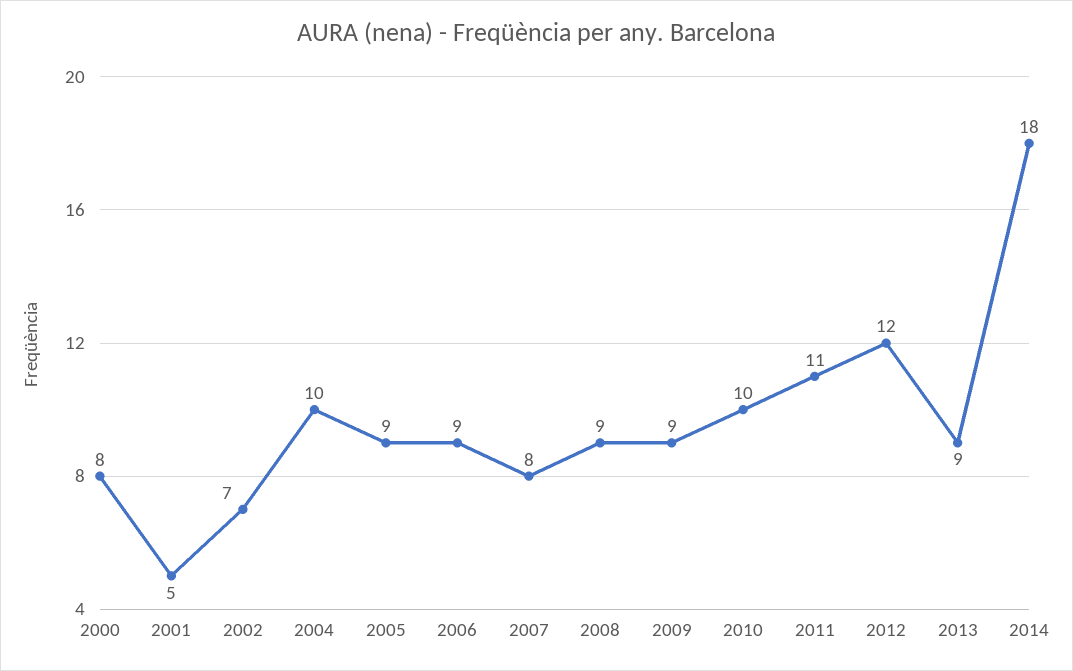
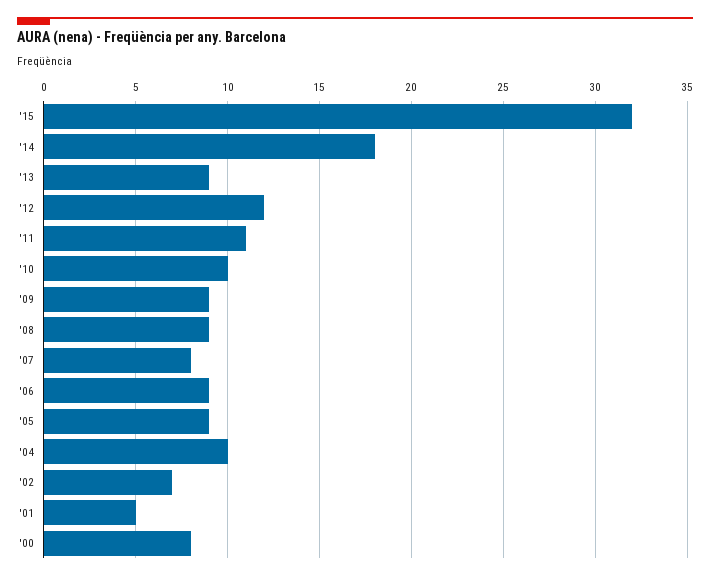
'15: none -> 32

